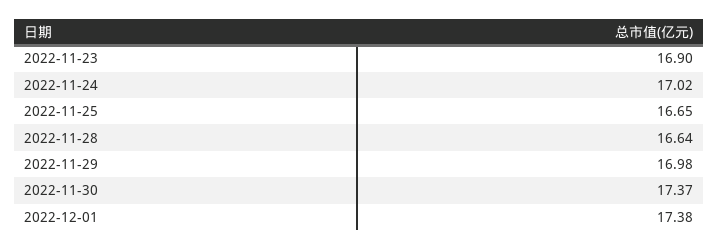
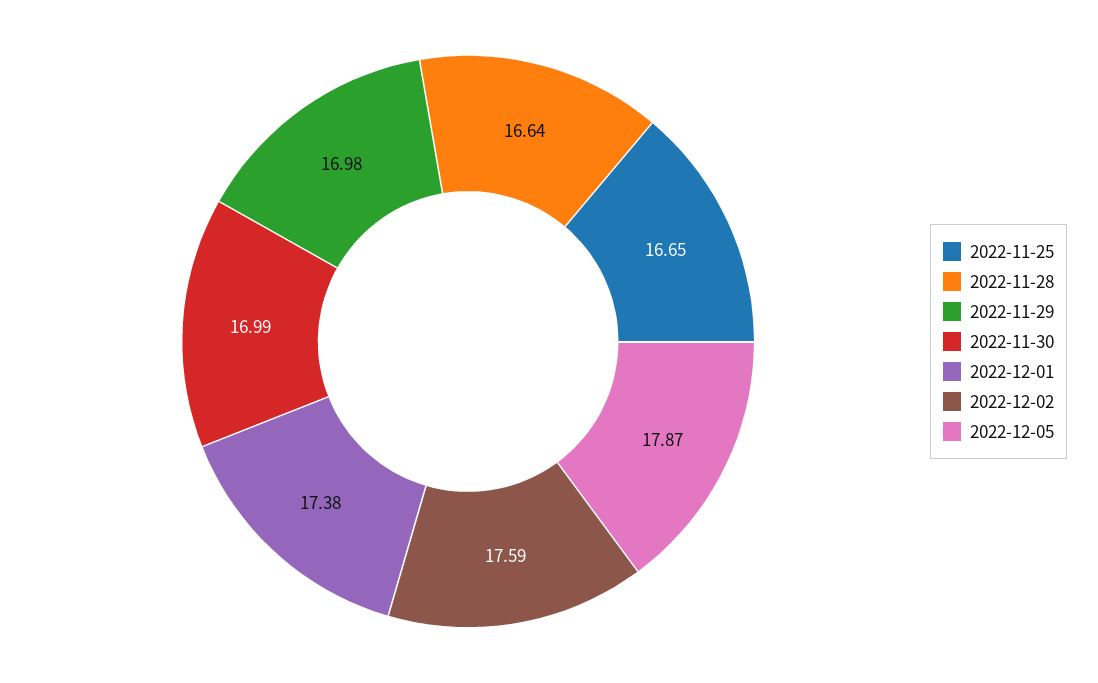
2022-11-23: 16.9 -> none
2022-11-24: 17.02 -> none
2022-11-30: 17.37 -> 16.99
2022-12-02: none -> 17.59
2022-12-05: none -> 17.87

